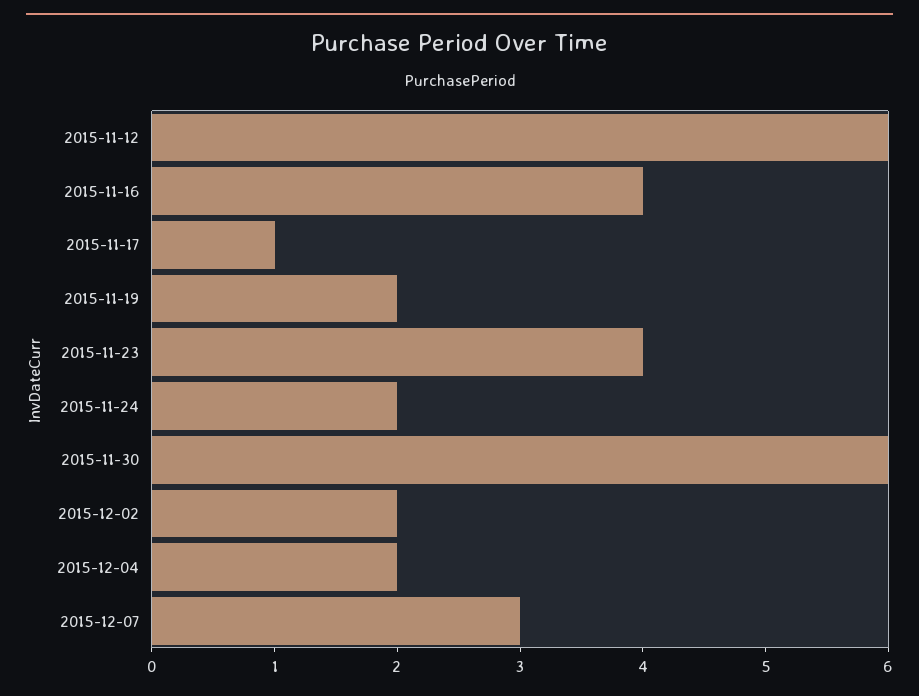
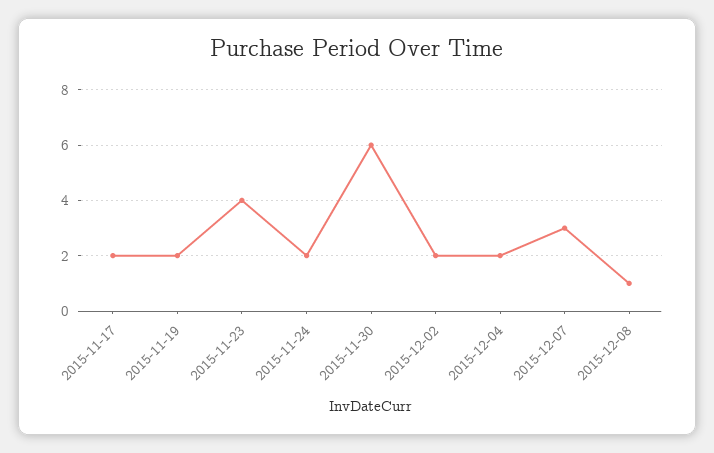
2015-11-12: 6 -> none
2015-11-16: 4 -> none
2015-11-17: 1 -> 2
2015-12-08: none -> 1

